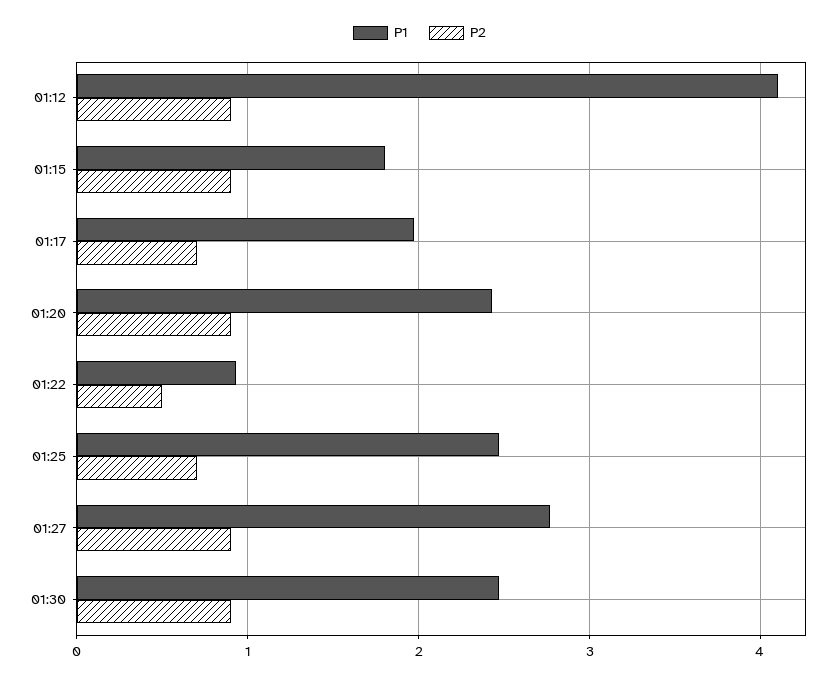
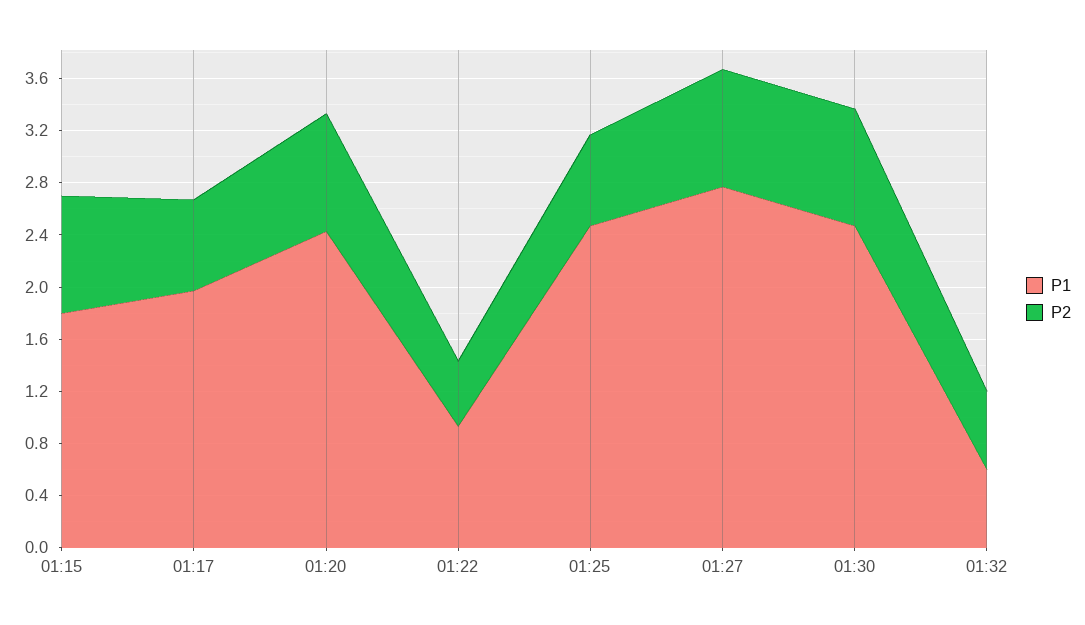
P1, 01:12: 4.1 -> none
P2, 01:12: 0.9 -> none
P1, 01:32: none -> 0.6
P2, 01:32: none -> 0.6

